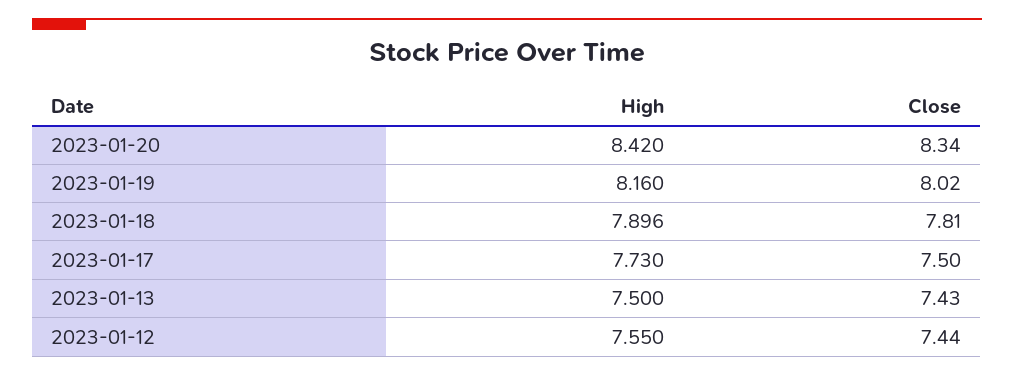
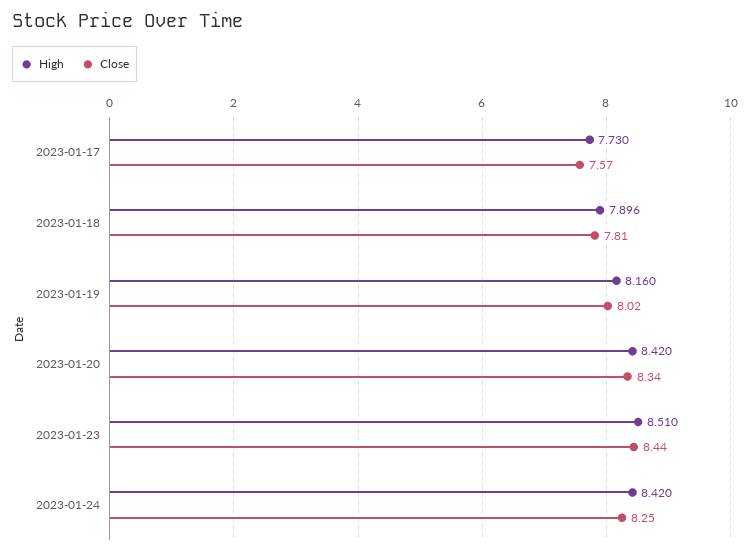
Close, 2023-01-17: 7.5 -> 7.57
High, 2023-01-13: 7.5 -> none
Close, 2023-01-13: 7.43 -> none
High, 2023-01-12: 7.55 -> none
Close, 2023-01-12: 7.44 -> none
High, 2023-01-23: none -> 8.51
Close, 2023-01-23: none -> 8.44
High, 2023-01-24: none -> 8.42
Close, 2023-01-24: none -> 8.25

